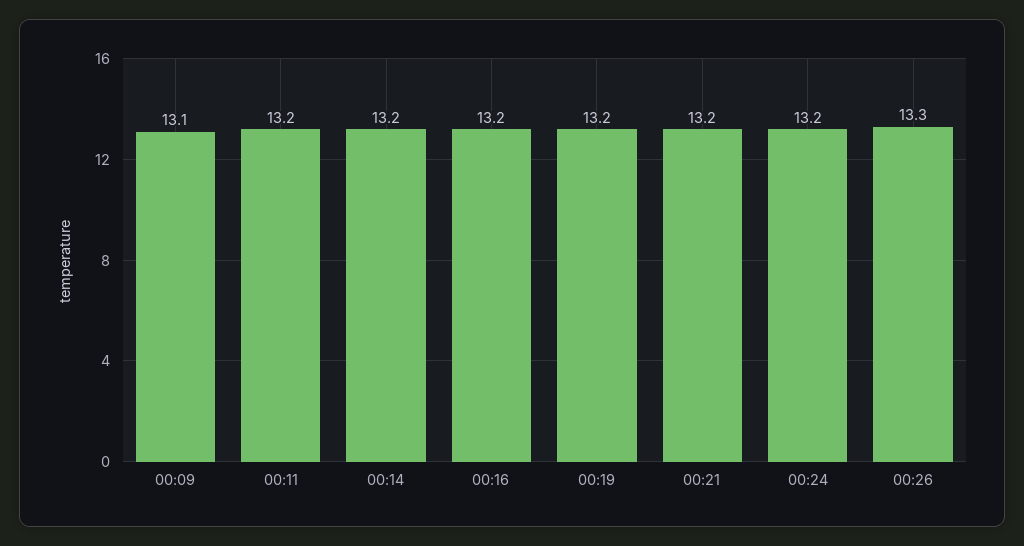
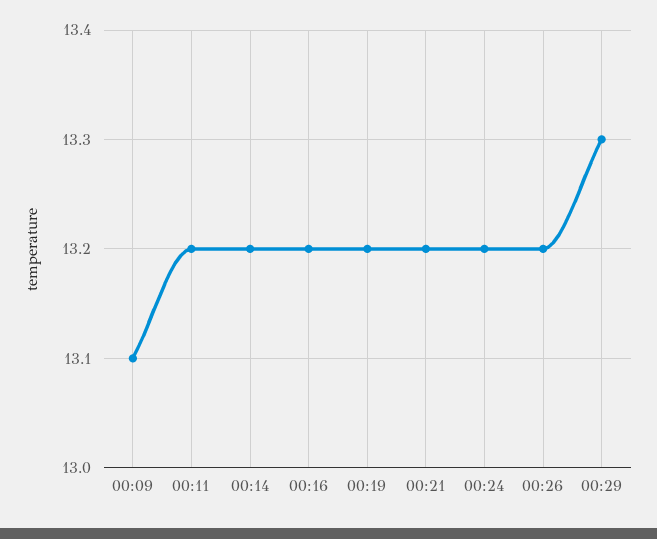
00:26: 13.3 -> 13.2
00:29: none -> 13.3

